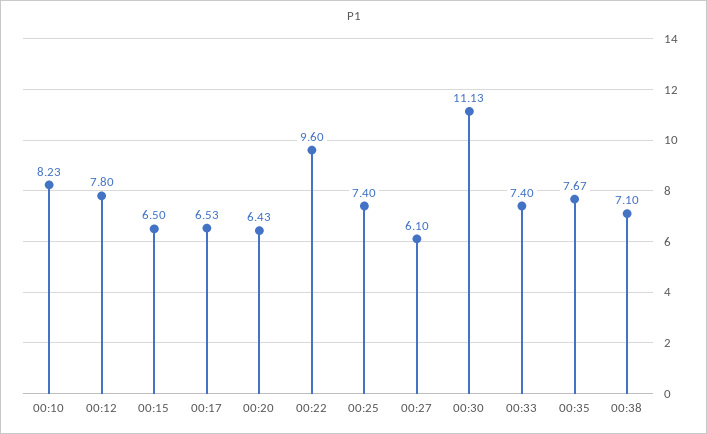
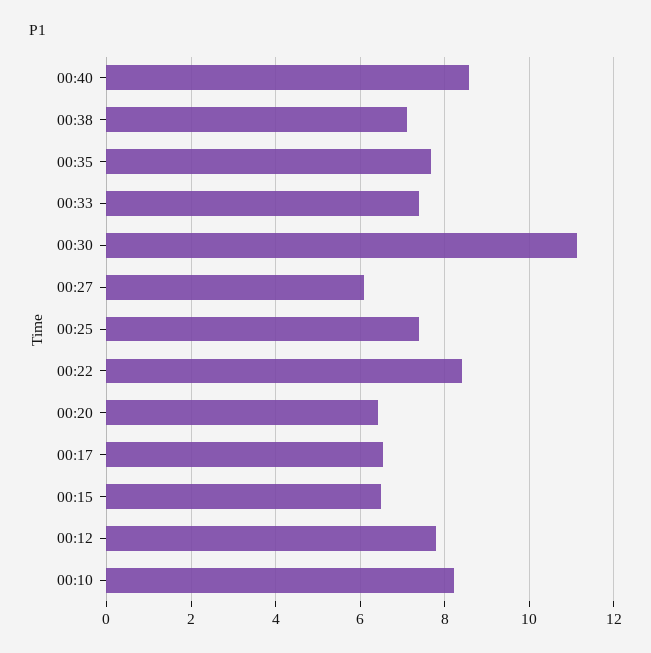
00:22: 9.6 -> 8.4
00:40: none -> 8.6

